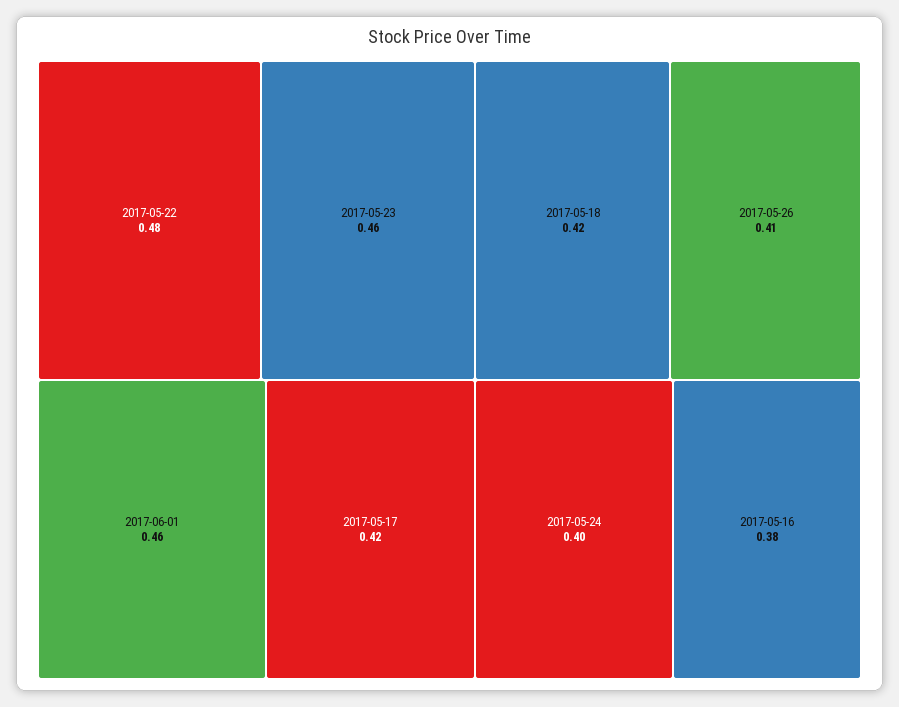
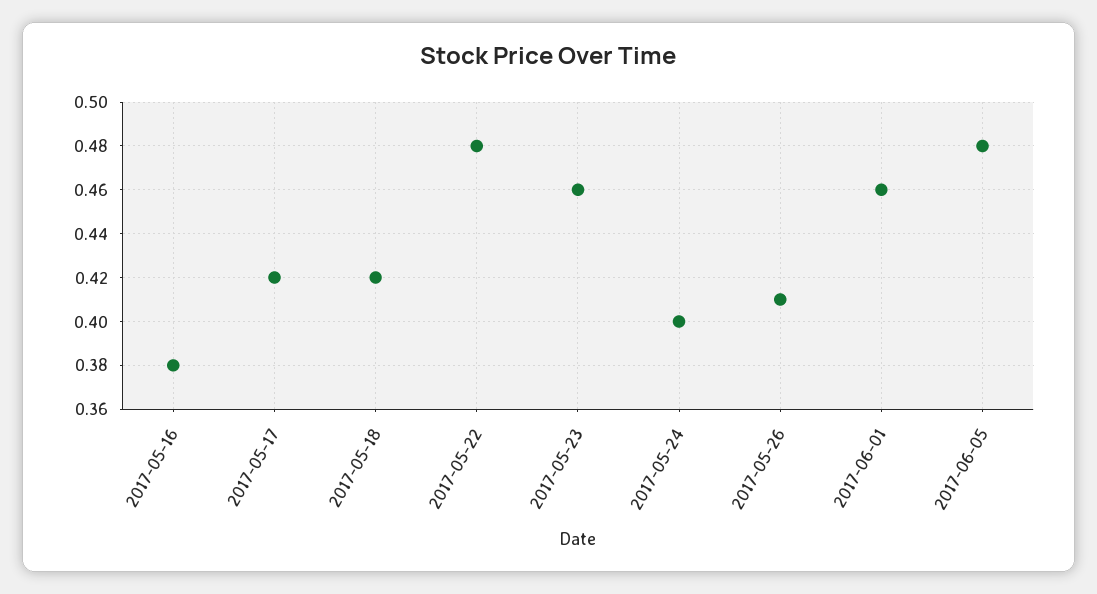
2017-06-05: none -> 0.48

